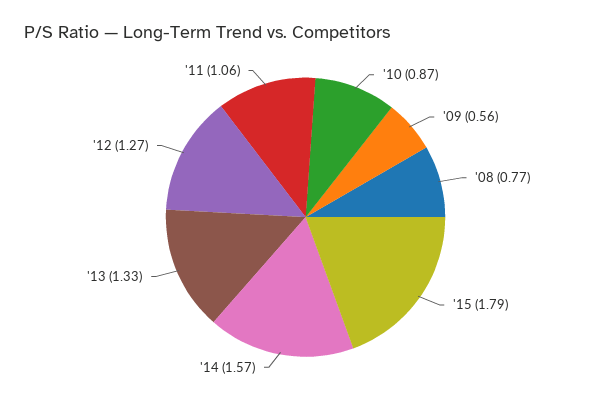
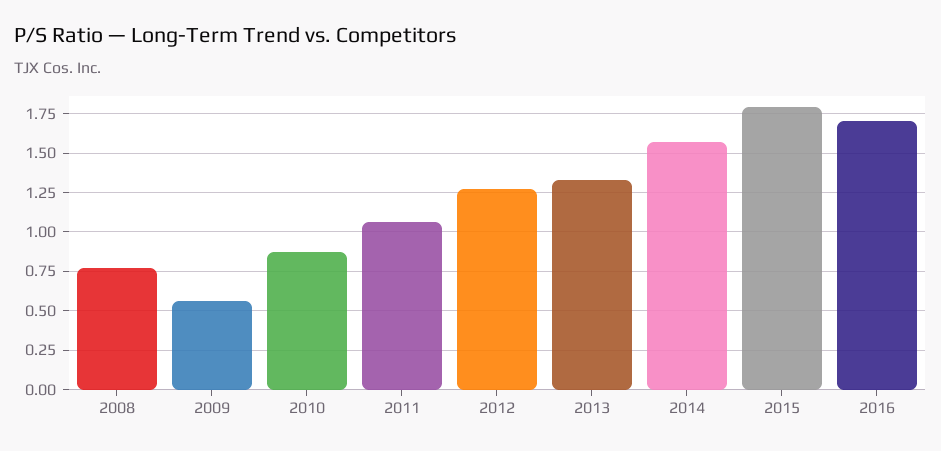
2016: none -> 1.7

